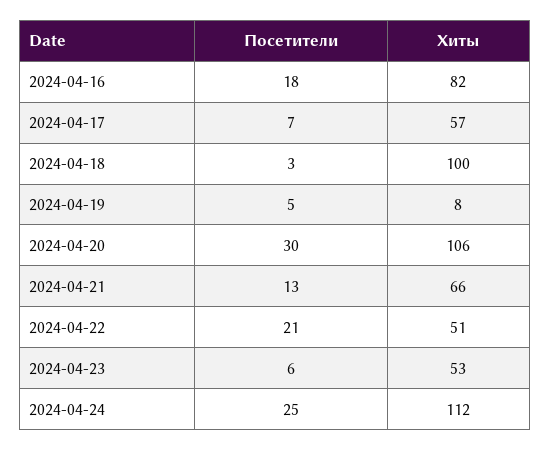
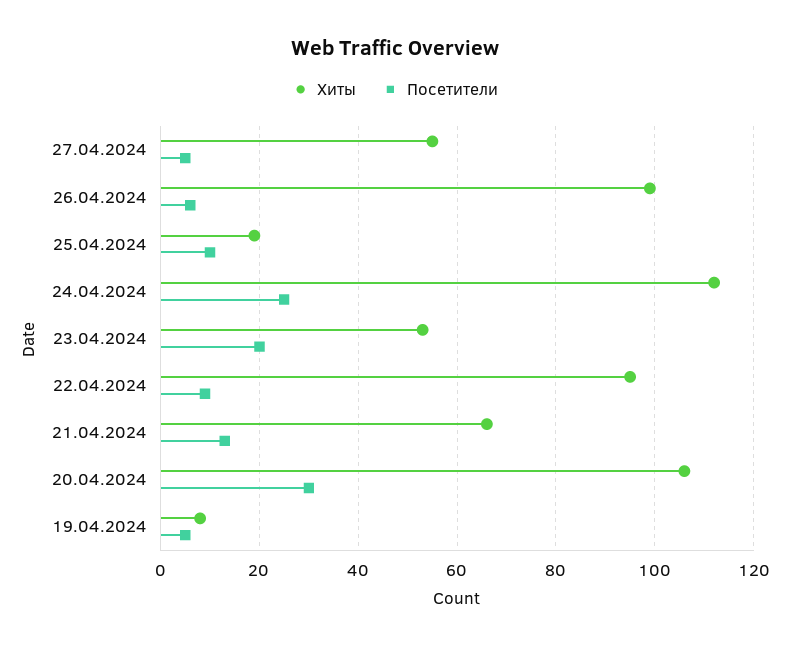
Посетители, 2024-04-16: 18 -> none
Хиты, 2024-04-16: 82 -> none
Посетители, 2024-04-17: 7 -> none
Хиты, 2024-04-17: 57 -> none
Посетители, 2024-04-18: 3 -> none
Хиты, 2024-04-18: 100 -> none
Посетители, 2024-04-22: 21 -> 10
Хиты, 2024-04-22: 51 -> 95
Посетители, 2024-04-23: 6 -> 20
Хиты, 27.04.2024: none -> 55
Посетители, 27.04.2024: none -> 5
Хиты, 26.04.2024: none -> 100
Посетители, 26.04.2024: none -> 5
Хиты, 25.04.2024: none -> 20
Посетители, 25.04.2024: none -> 10

